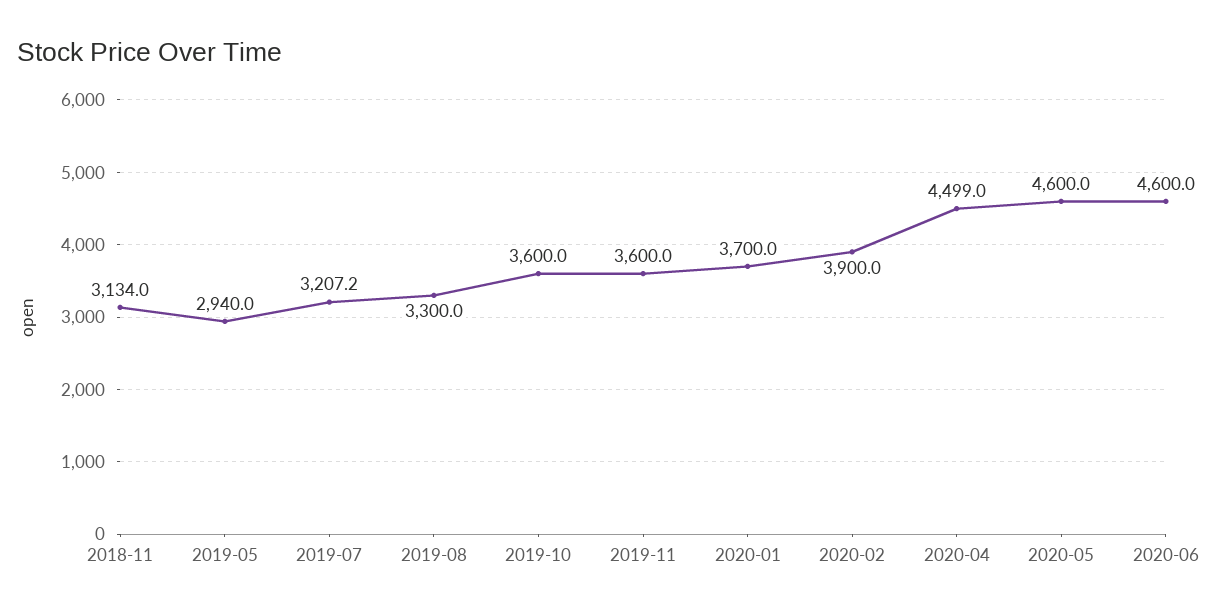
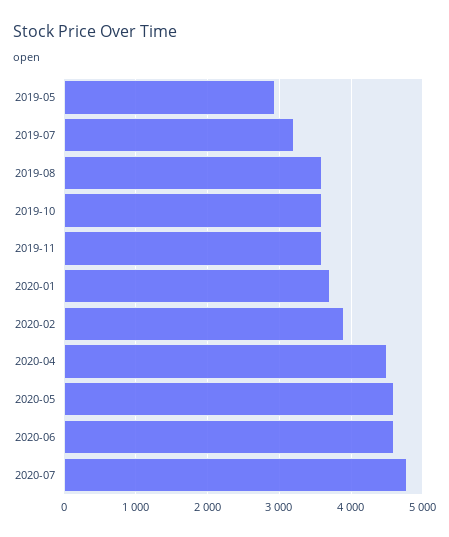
2018-11: 3134 -> none
2019-08: 3300 -> 3600
2020-07: none -> 4800

